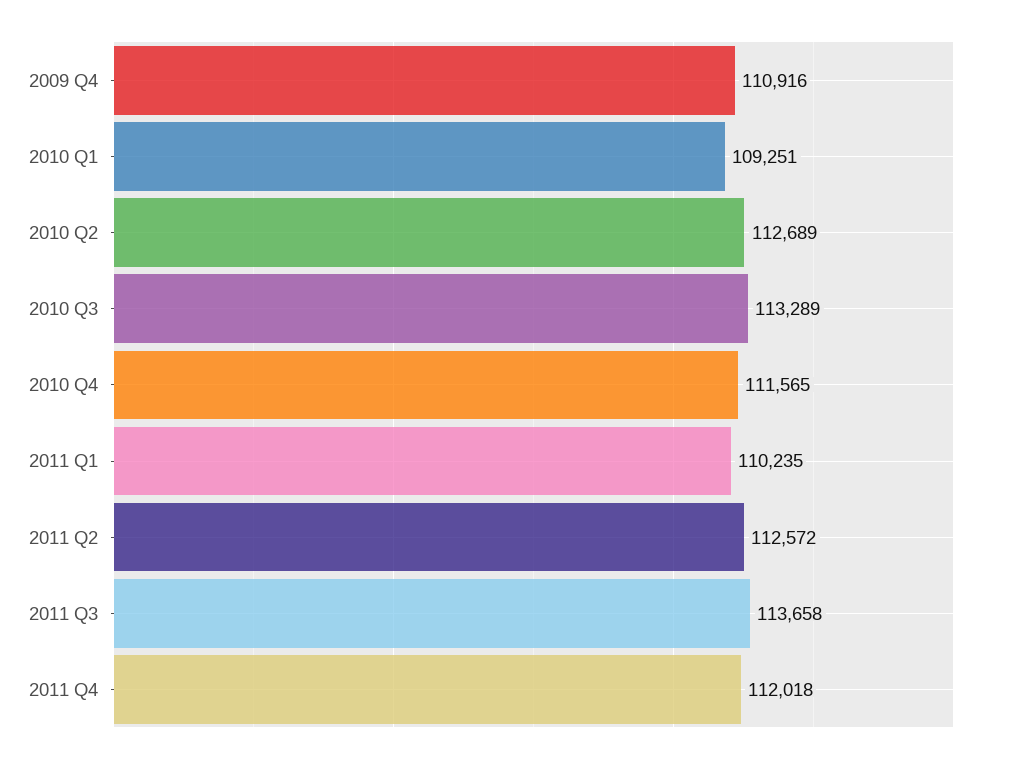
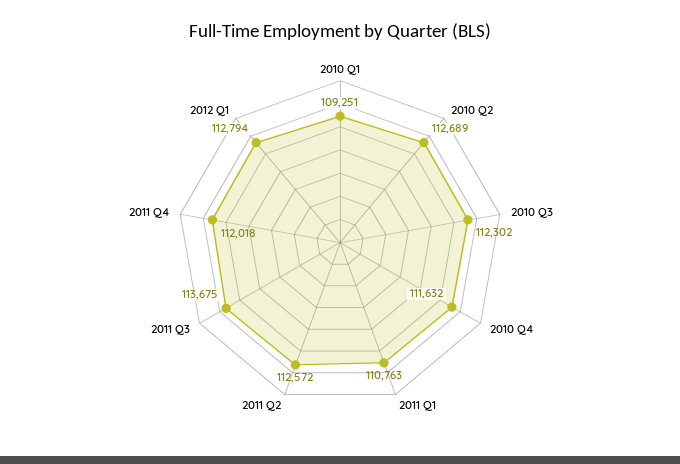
2009 Q4: 110916 -> none
2010 Q3: 113289 -> 112302
2010 Q4: 111565 -> 111632
2011 Q1: 110235 -> 110763
2011 Q3: 113658 -> 113675
2012 Q1: none -> 112794

